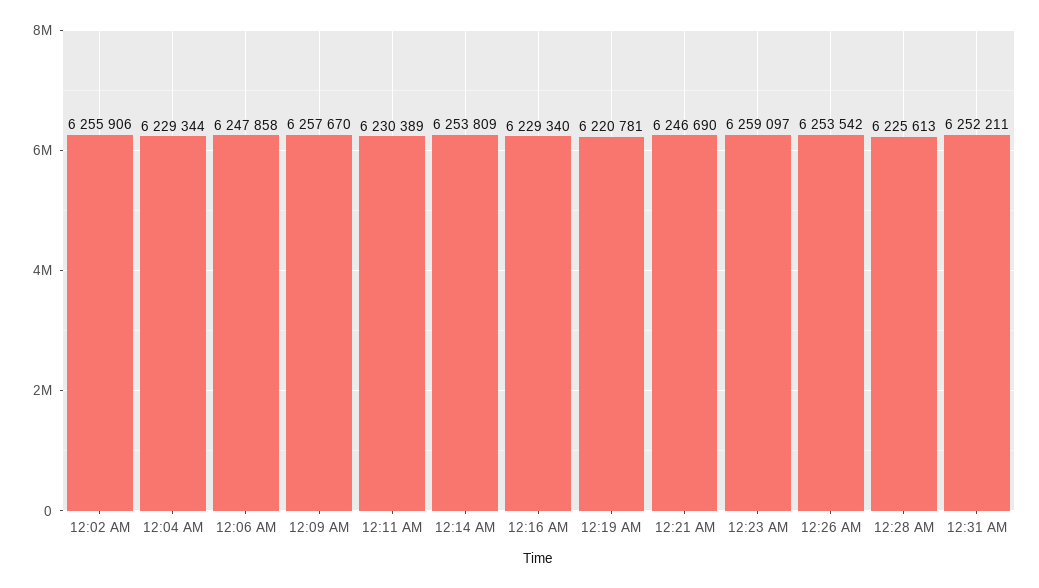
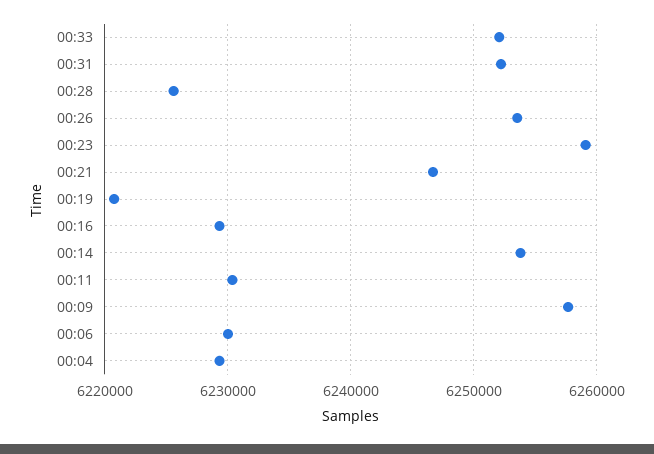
12:02 AM: 6255906 -> none
12:06 AM: 6247858 -> 6230000
00:33: none -> 6252000

